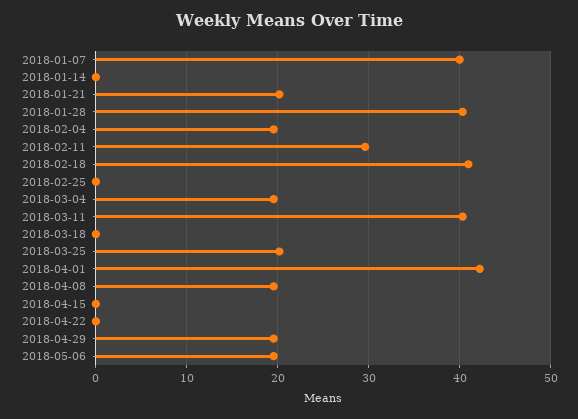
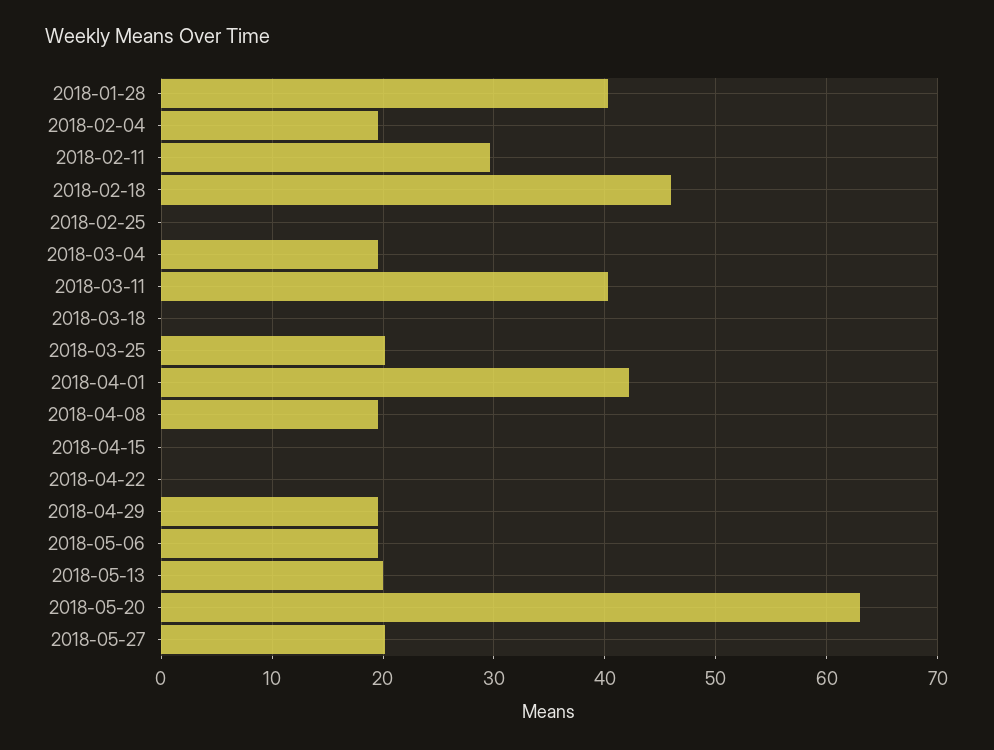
2018-01-07: 40 -> none
2018-01-14: 0 -> none
2018-01-21: 20 -> none
2018-02-18: 41 -> 46
2018-05-13: none -> 20
2018-05-20: none -> 63
2018-05-27: none -> 20

